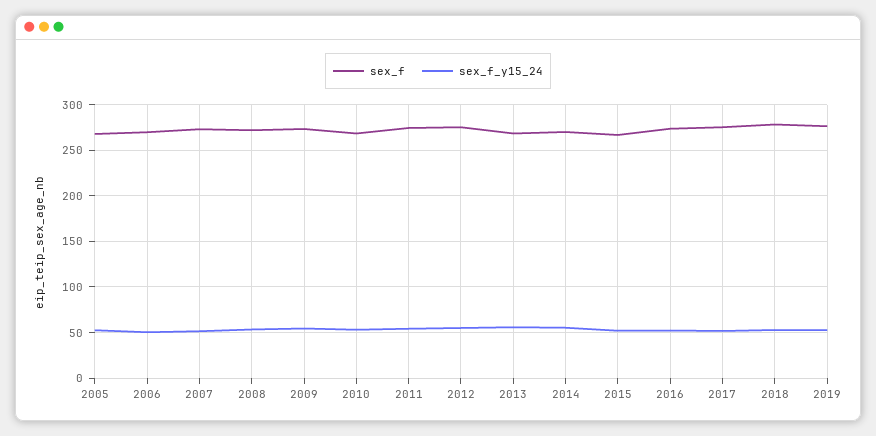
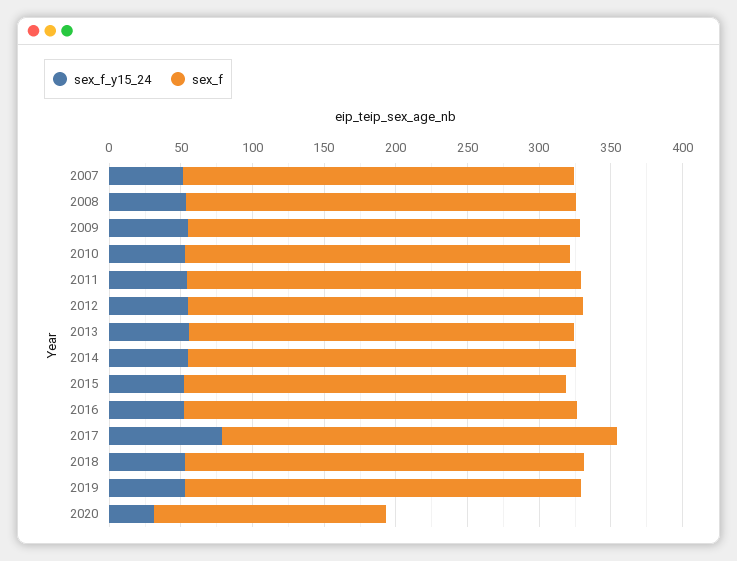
sex_f, 2005: 270 -> none
sex_f_y15_24, 2005: 50 -> none
sex_f, 2006: 270 -> none
sex_f_y15_24, 2006: 50 -> none
sex_f_y15_24, 2017: 50 -> 80
sex_f_y15_24, 2020: none -> 30
sex_f, 2020: none -> 160

